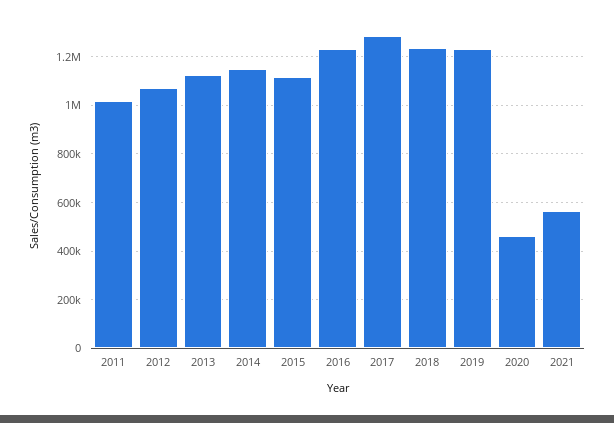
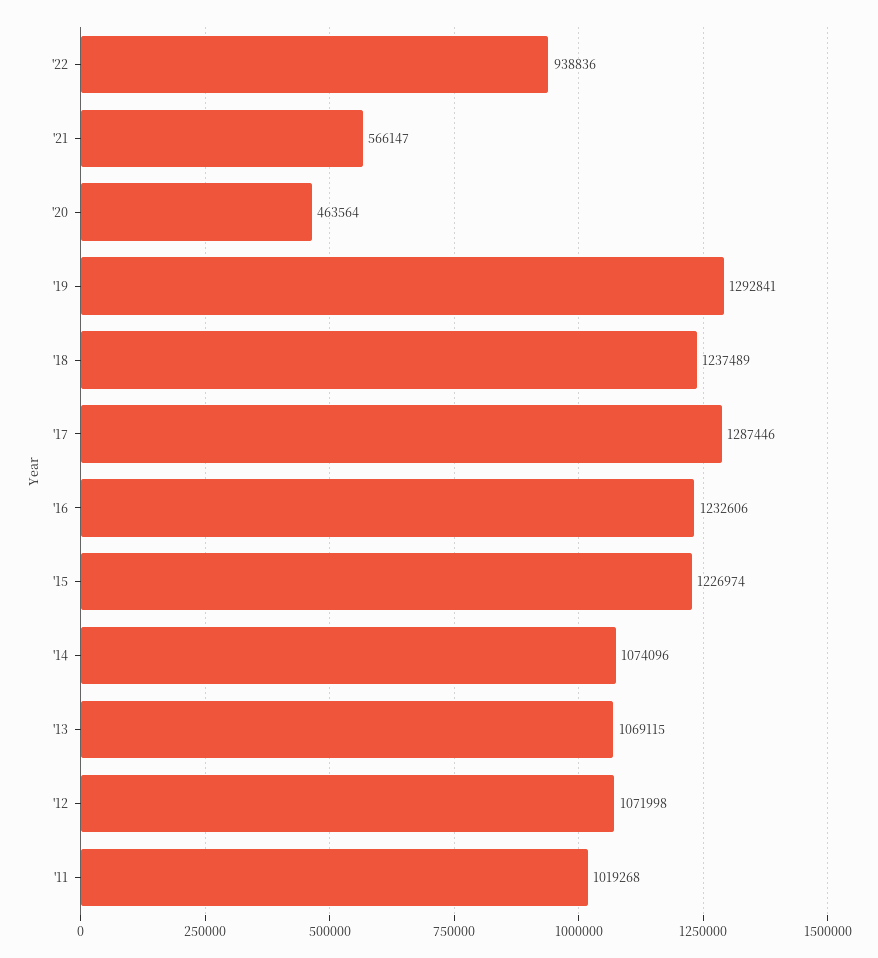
2013: 1125000 -> 1069115
2014: 1150000 -> 1074096
2015: 1125000 -> 1226974
2019: 1225000 -> 1292841
'22: none -> 938836

